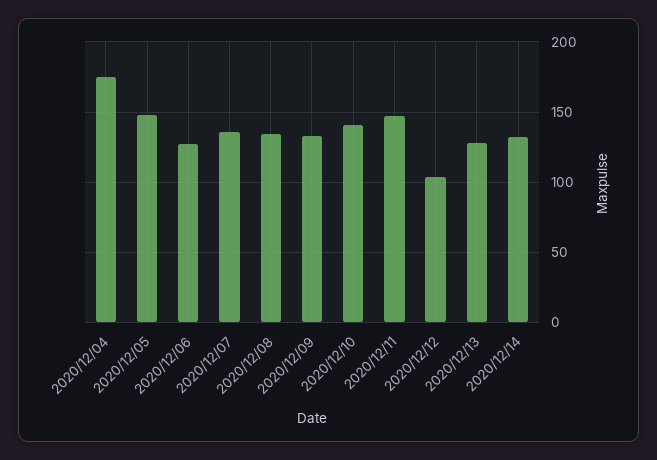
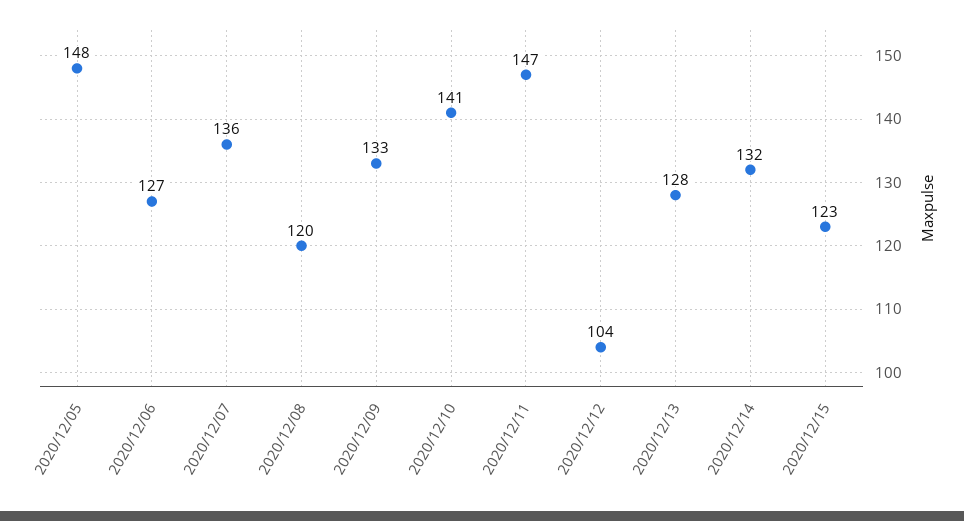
2020/12/04: 175 -> none
2020/12/08: 135 -> 120
2020/12/15: none -> 123

